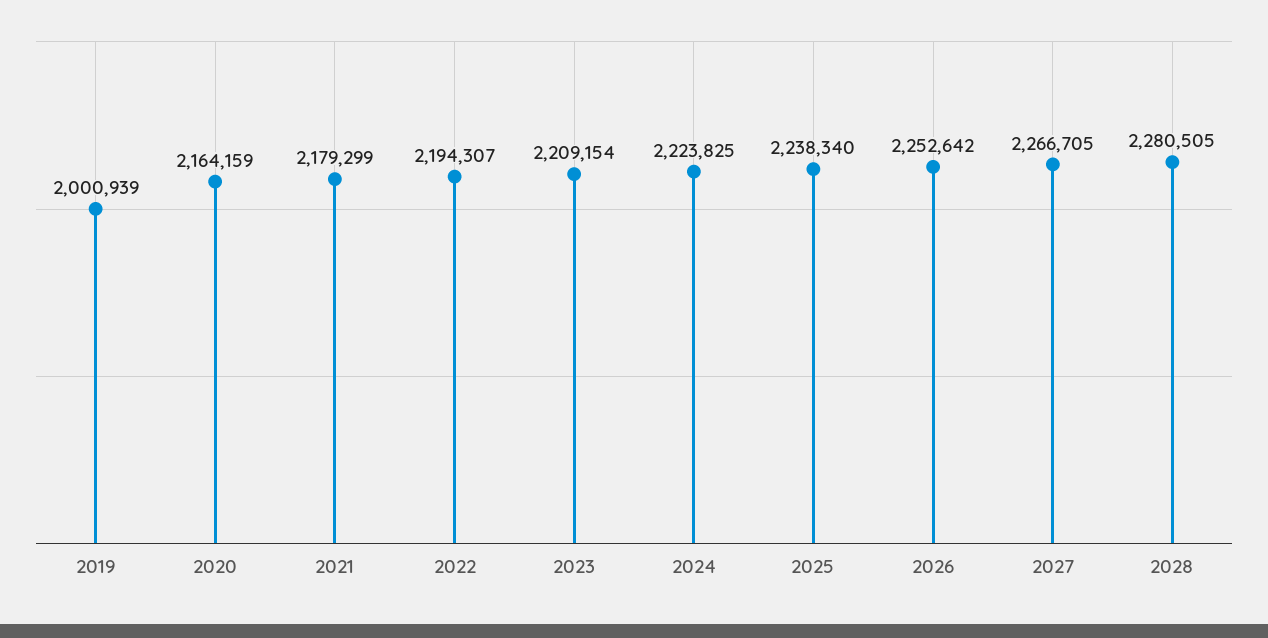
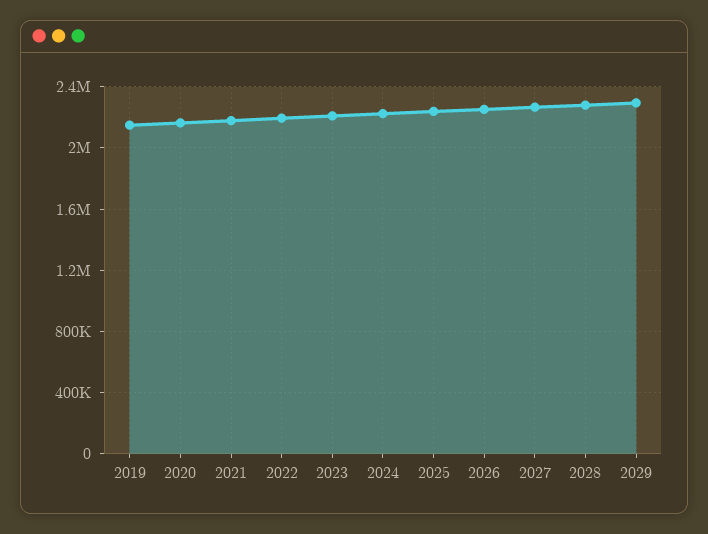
2019: 2000939 -> 2150000
2029: none -> 2300000

